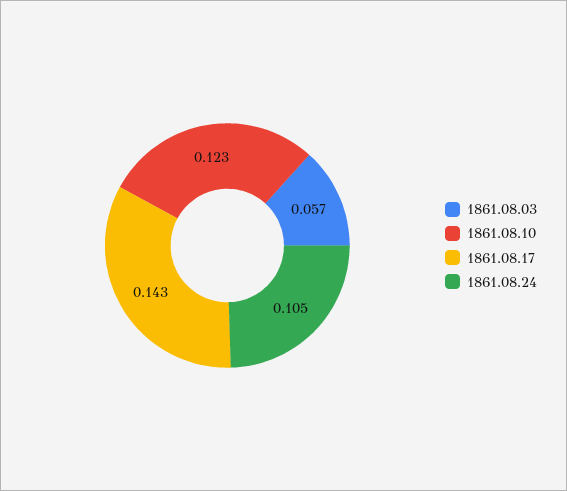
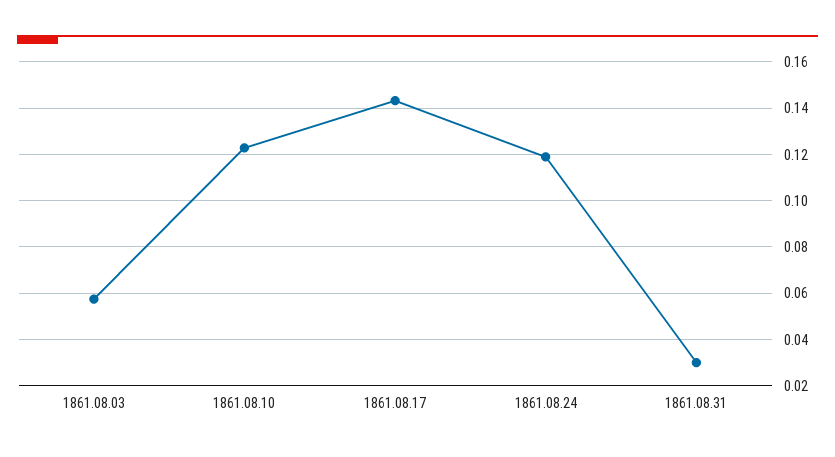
1861.08.24: 0.105 -> 0.12
1861.08.31: none -> 0.03

